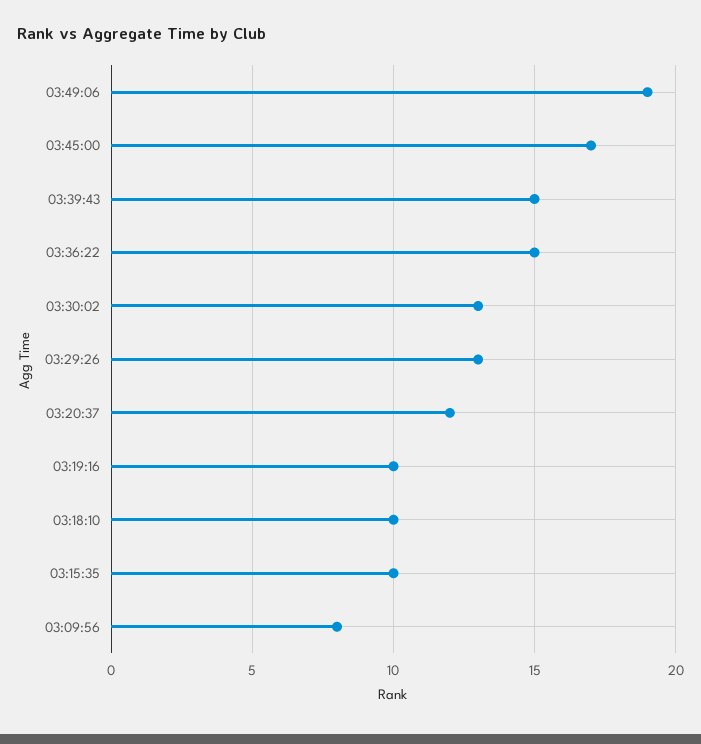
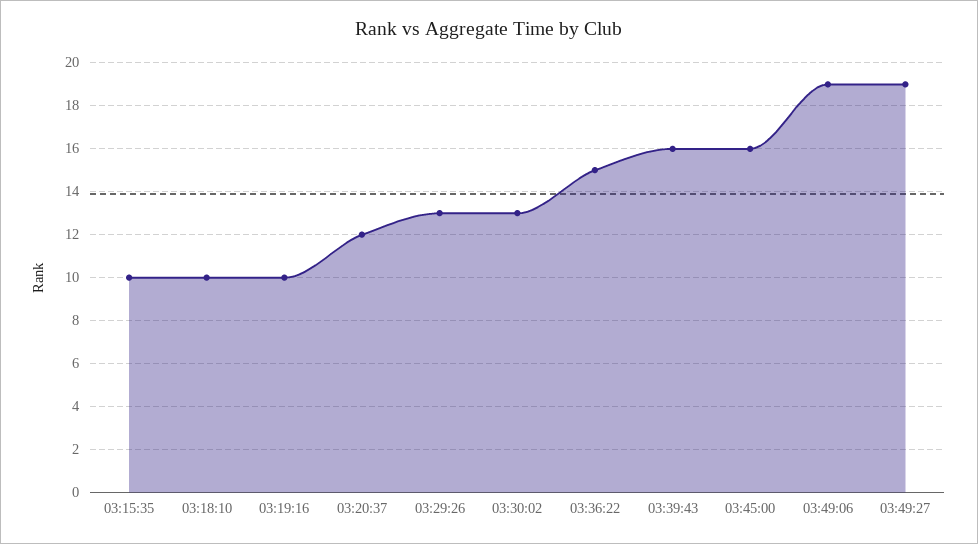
03:45:00: 17 -> 16
03:39:43: 15 -> 16
03:09:56: 8 -> none
03:49:27: none -> 19

